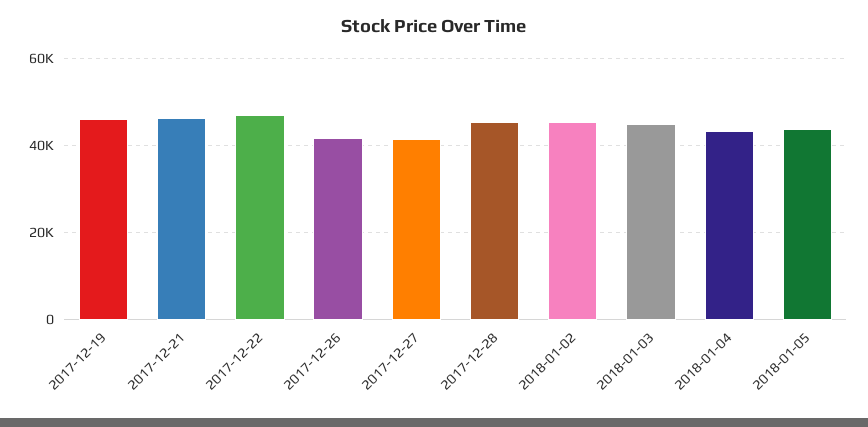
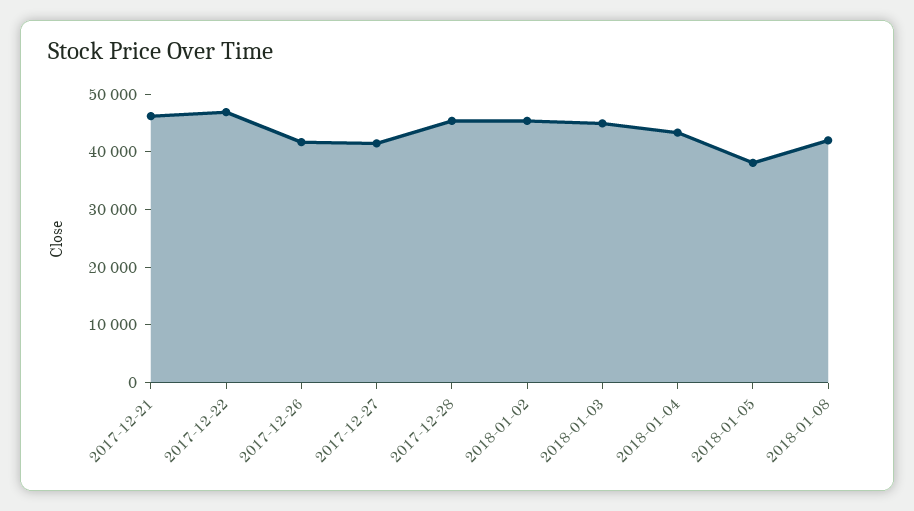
2017-12-19: 46000 -> none
2018-01-05: 44000 -> 38000
2018-01-08: none -> 42000

